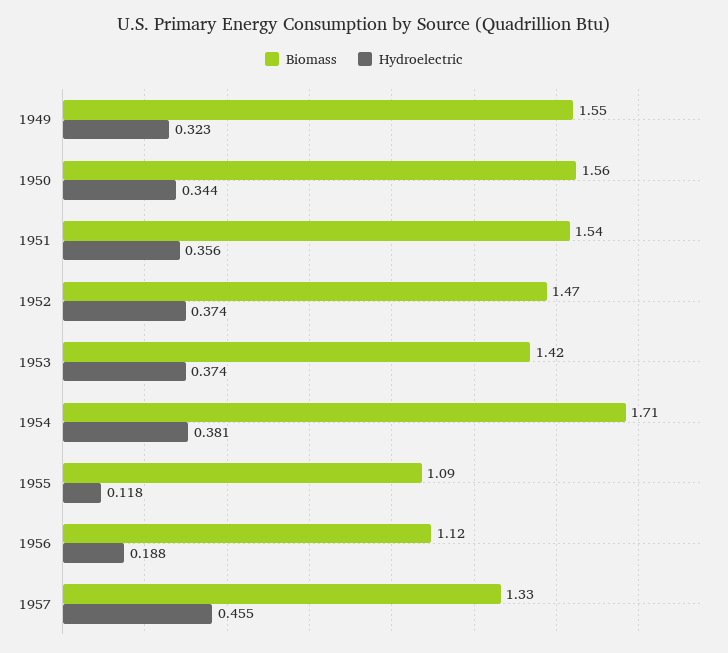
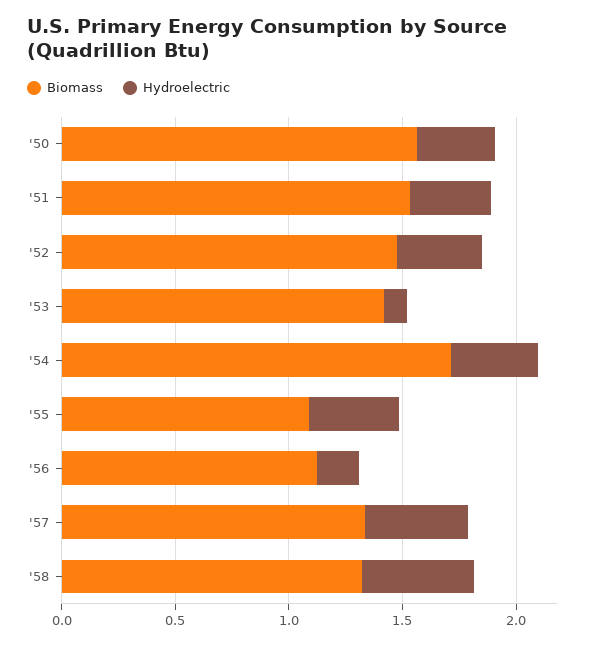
Biomass, 1949: 1.55 -> none
Hydroelectric, 1949: 0.323 -> none
Hydroelectric, 1953: 0.374 -> 0.1
Hydroelectric, 1955: 0.118 -> 0.4
Biomass, '58: none -> 1.3
Hydroelectric, '58: none -> 0.5

